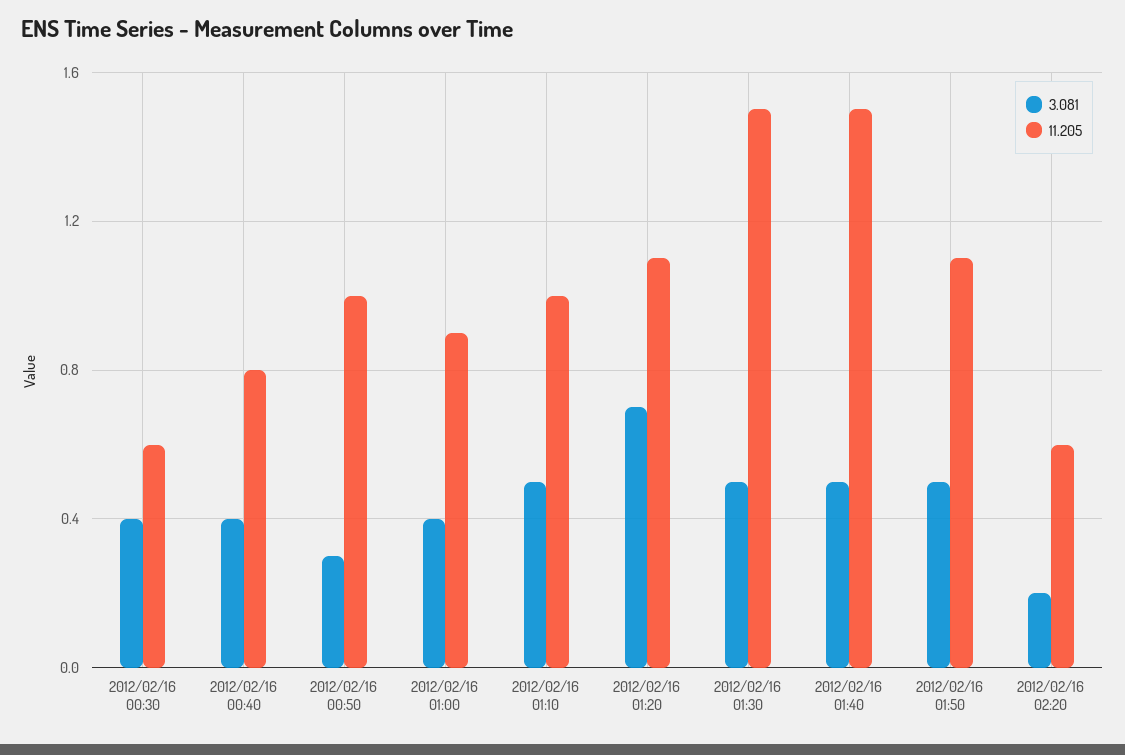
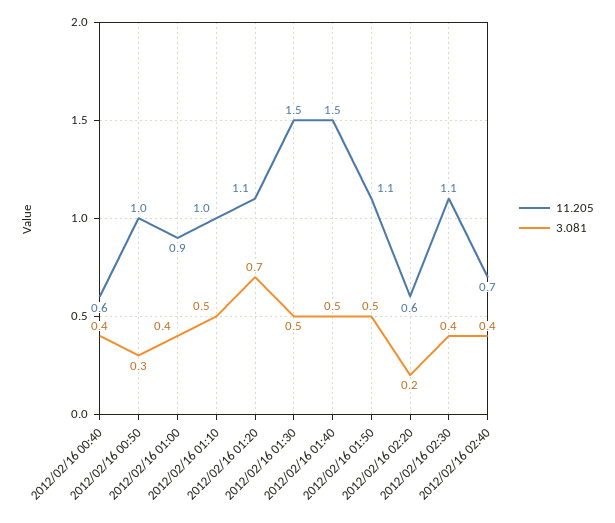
3.081, 2012/02/16 00:30: 0.4 -> none
11.205, 2012/02/16 00:30: 0.6 -> none
11.205, 2012/02/16 00:40: 0.8 -> 0.6
11.205, 2012/02/16 02:30: none -> 1.1
3.081, 2012/02/16 02:30: none -> 0.4
11.205, 2012/02/16 02:40: none -> 0.7
3.081, 2012/02/16 02:40: none -> 0.4

